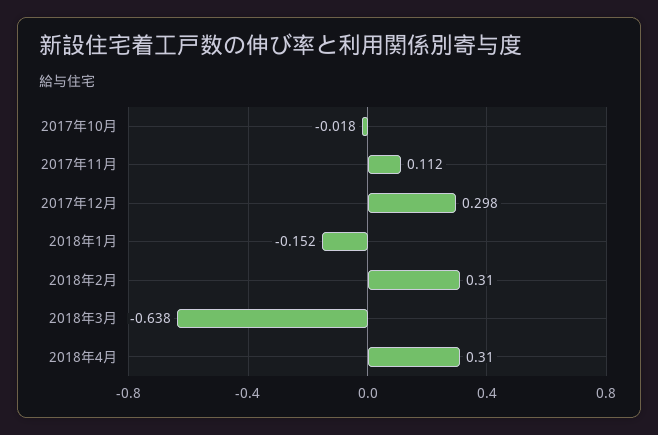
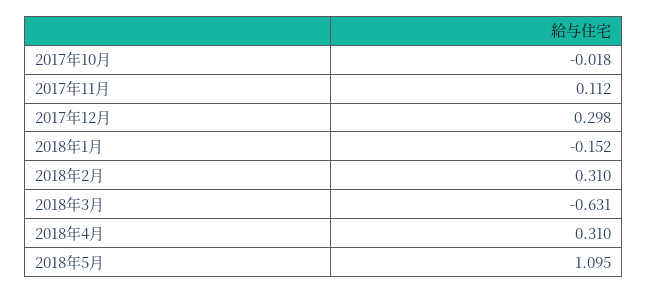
2018年3月: -0.638 -> -0.631
2018年5月: none -> 1.095

